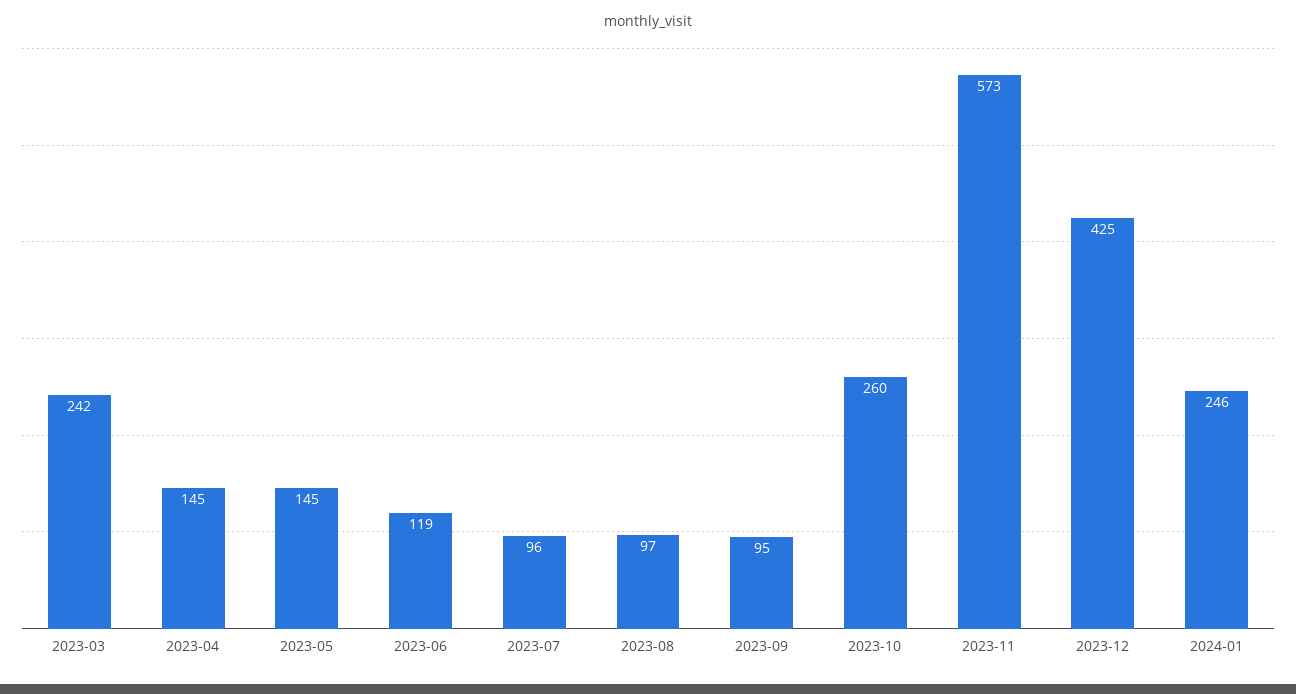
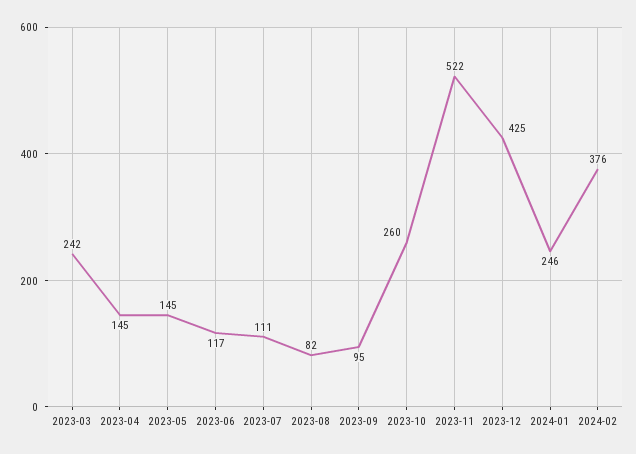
2023-06: 119 -> 117
2023-07: 96 -> 111
2023-08: 97 -> 82
2023-11: 573 -> 522
2024-02: none -> 376

